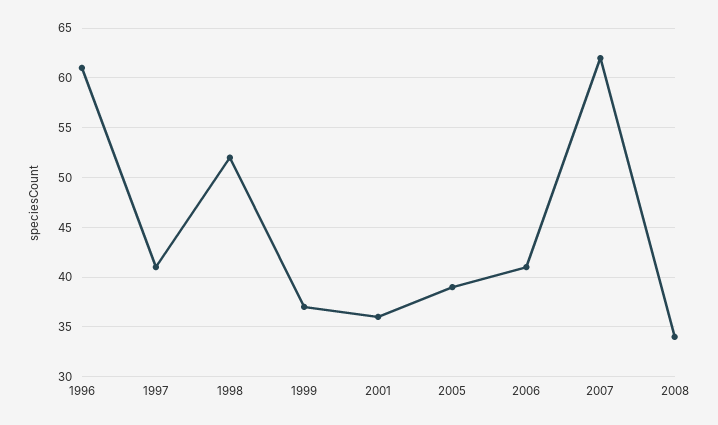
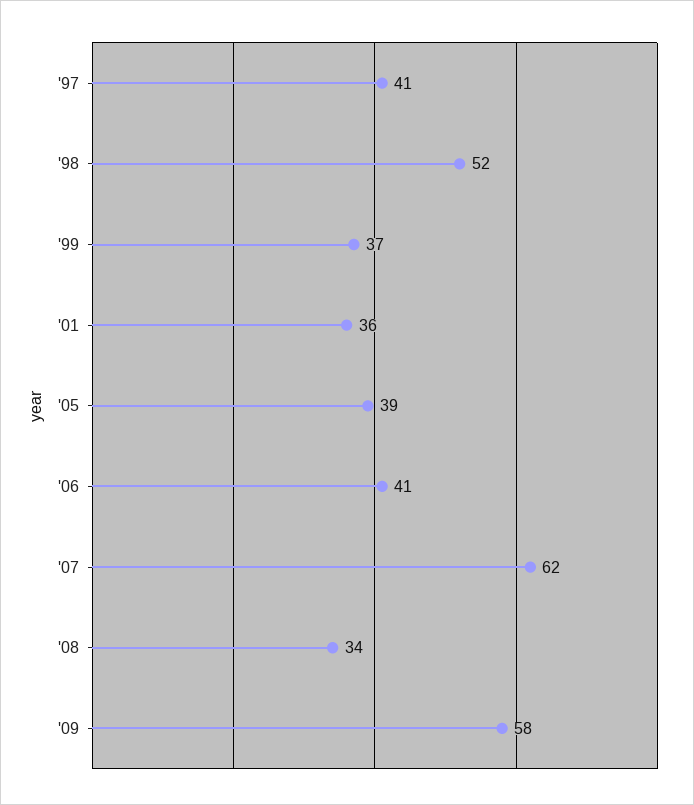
1996: 61 -> none
'09: none -> 58

